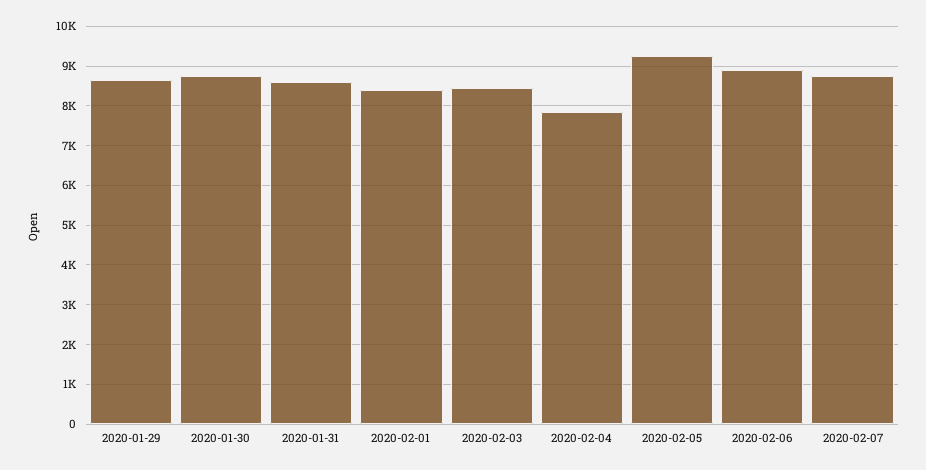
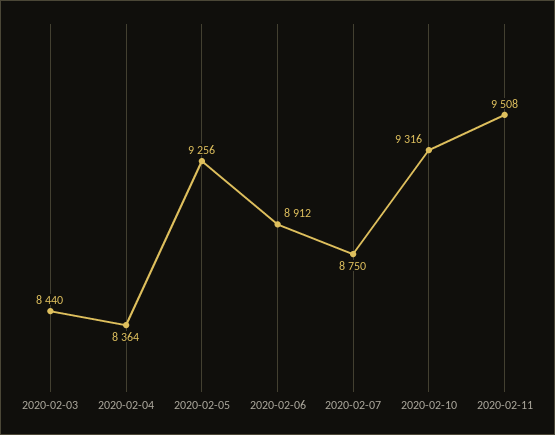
2020-01-29: 8600 -> none
2020-01-30: 8800 -> none
2020-01-31: 8600 -> none
2020-02-01: 8400 -> none
2020-02-04: 7800 -> 8364
2020-02-10: none -> 9316
2020-02-11: none -> 9508

